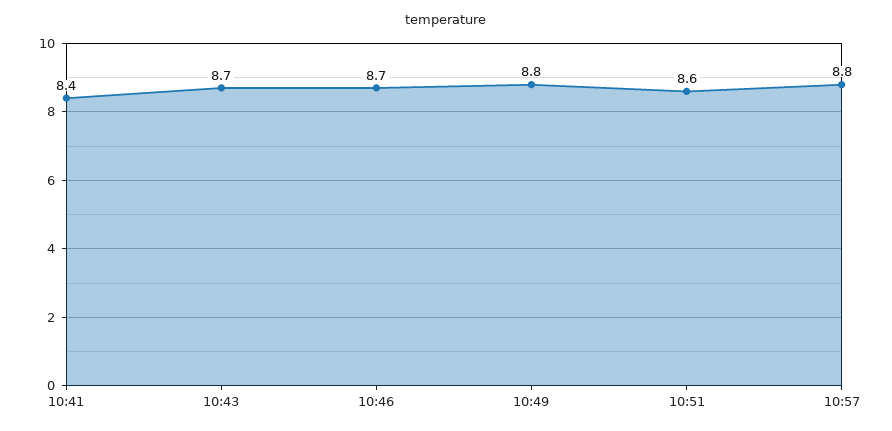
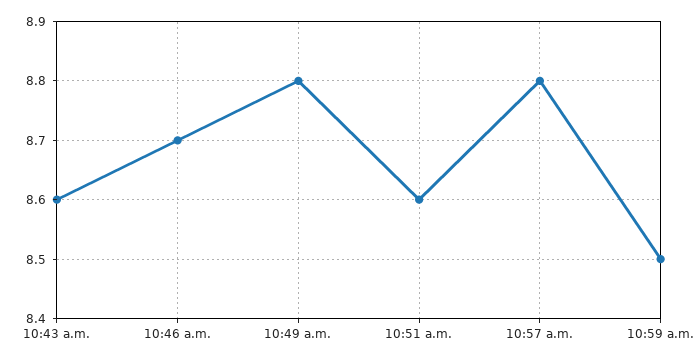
10:41: 8.4 -> none
10:43: 8.7 -> 8.6
10:59 a.m.: none -> 8.5

